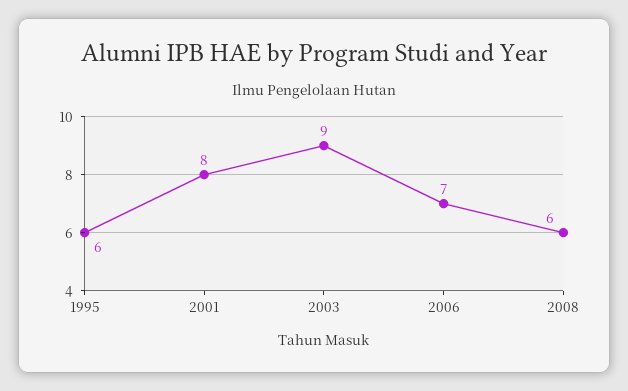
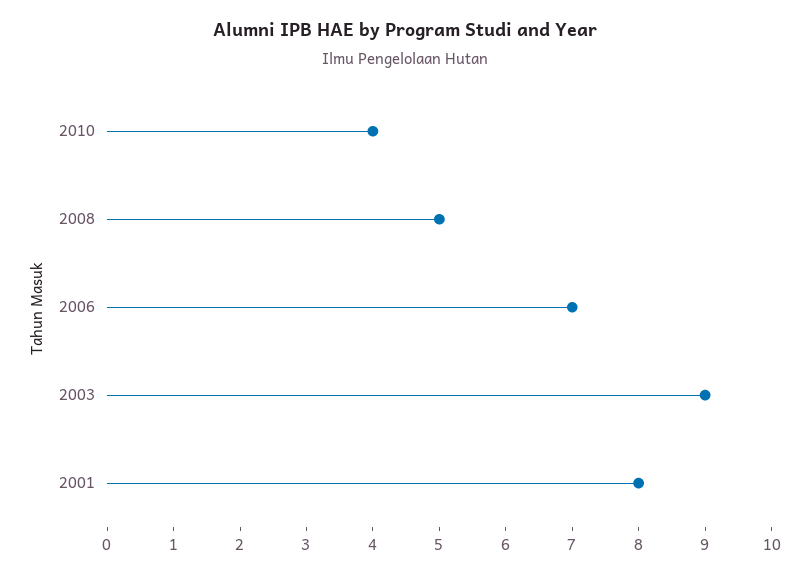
1995: 6 -> none
2008: 6 -> 5
2010: none -> 4

